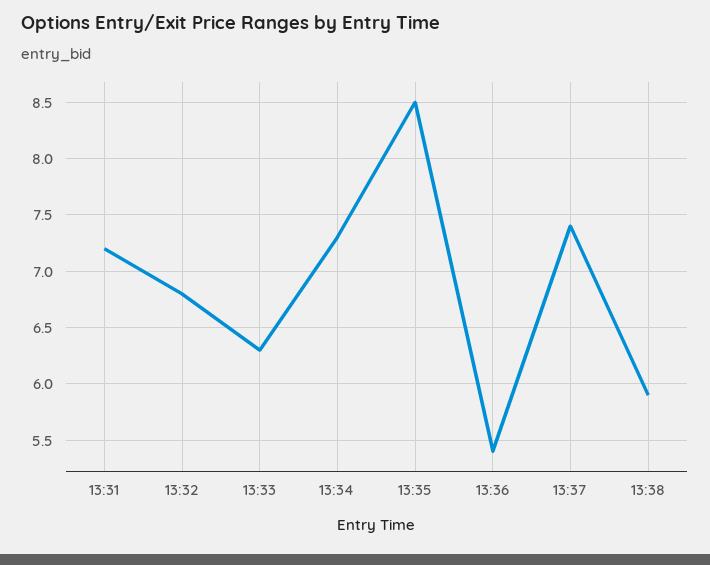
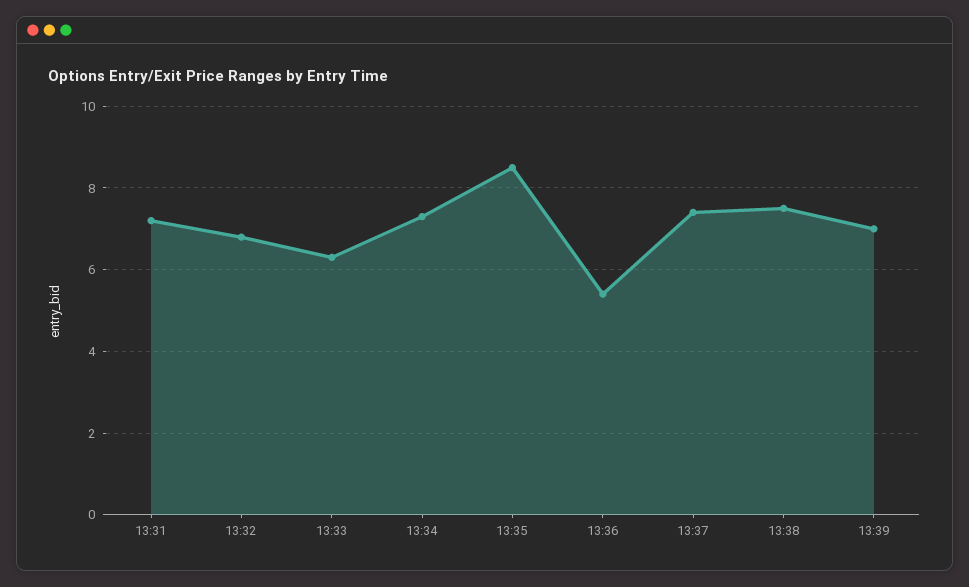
13:38: 5.9 -> 7.5
13:39: none -> 7

